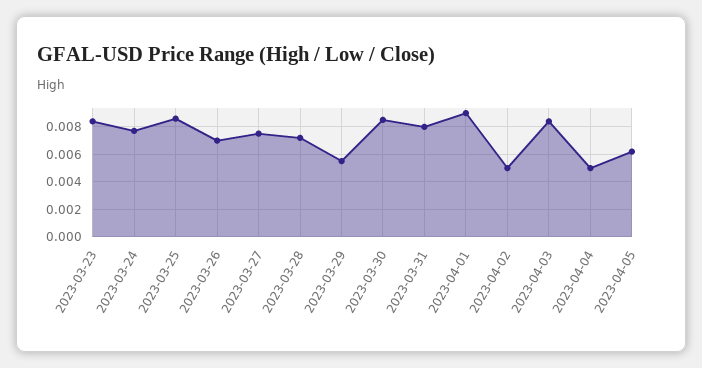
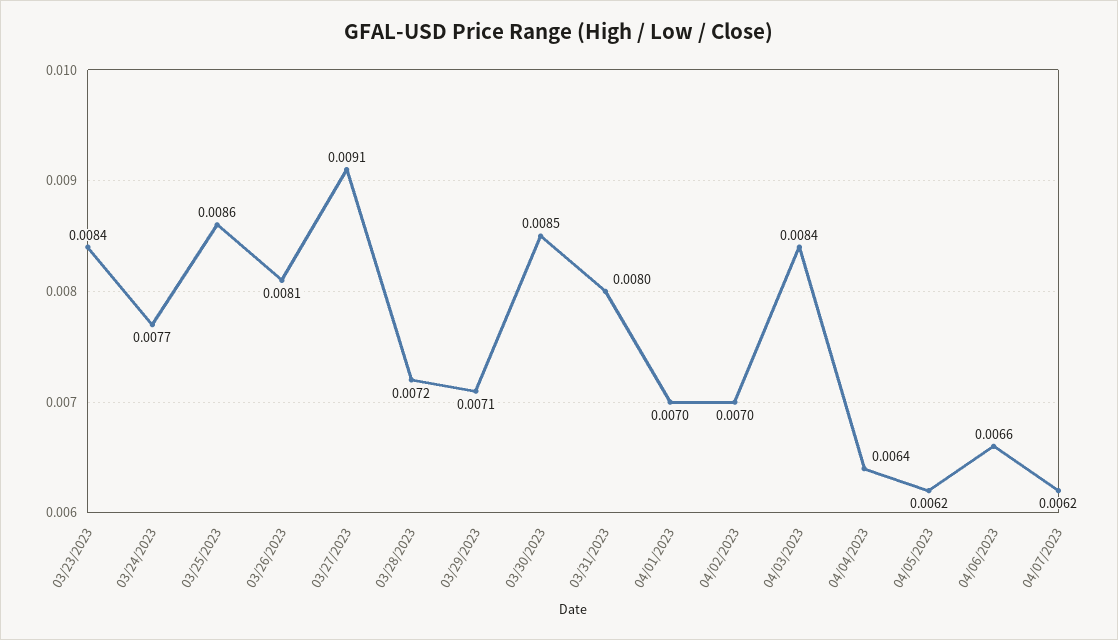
2023-03-26: 0.007 -> 0.0081
2023-03-27: 0.0075 -> 0.0091
2023-03-29: 0.0055 -> 0.0071
2023-04-01: 0.009 -> 0.007
2023-04-02: 0.005 -> 0.007
2023-04-04: 0.005 -> 0.0064
04/06/2023: none -> 0.0066
04/07/2023: none -> 0.0062

